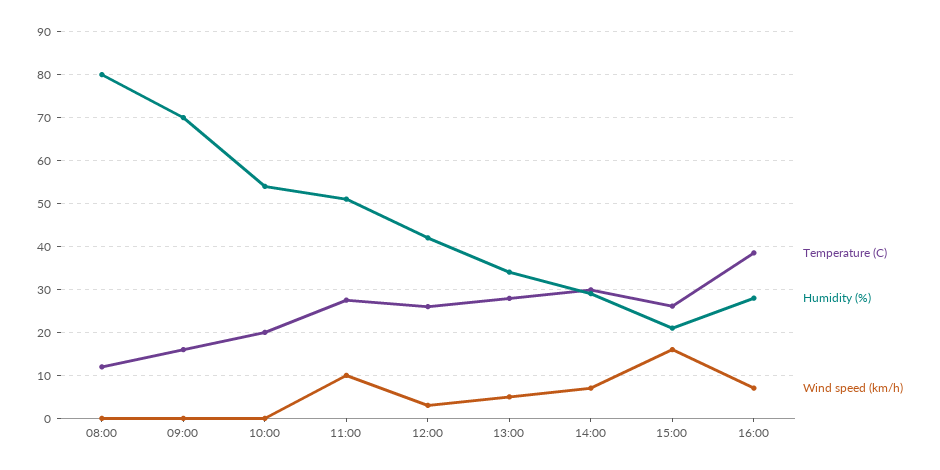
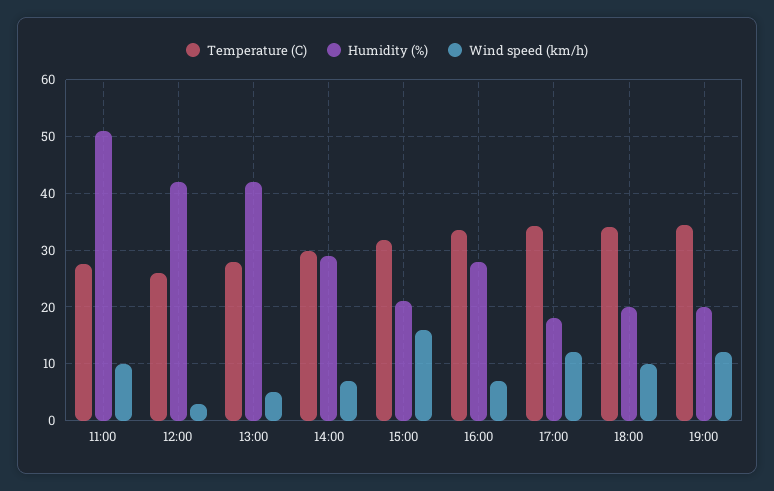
Temperature (C), 08:00: 12 -> none
Humidity (%), 08:00: 80 -> none
Wind speed (km/h), 08:00: 0 -> none
Temperature (C), 09:00: 16 -> none
Humidity (%), 09:00: 70 -> none
Wind speed (km/h), 09:00: 0 -> none
Temperature (C), 10:00: 20 -> none
Humidity (%), 10:00: 54 -> none
Wind speed (km/h), 10:00: 0 -> none
Humidity (%), 13:00: 34 -> 42
Temperature (C), 15:00: 26 -> 32
Temperature (C), 16:00: 38 -> 34
Temperature (C), 17:00: none -> 34
Humidity (%), 17:00: none -> 18
Wind speed (km/h), 17:00: none -> 12
Temperature (C), 18:00: none -> 34
Humidity (%), 18:00: none -> 20
Wind speed (km/h), 18:00: none -> 10
Temperature (C), 19:00: none -> 34
Humidity (%), 19:00: none -> 20
Wind speed (km/h), 19:00: none -> 12

